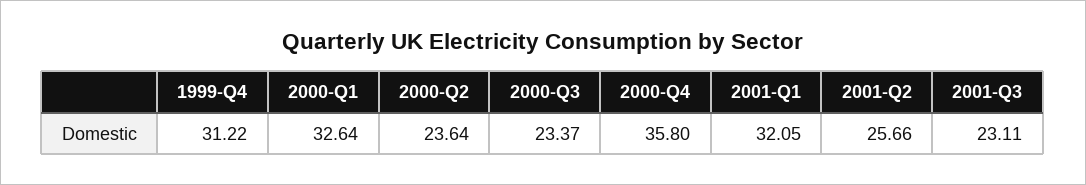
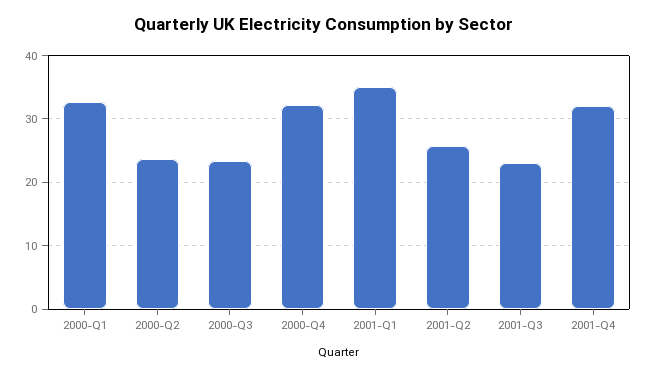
1999-Q4: 31.22 -> none
2000-Q4: 35.8 -> 32
2001-Q1: 32.05 -> 35
2001-Q4: none -> 32

